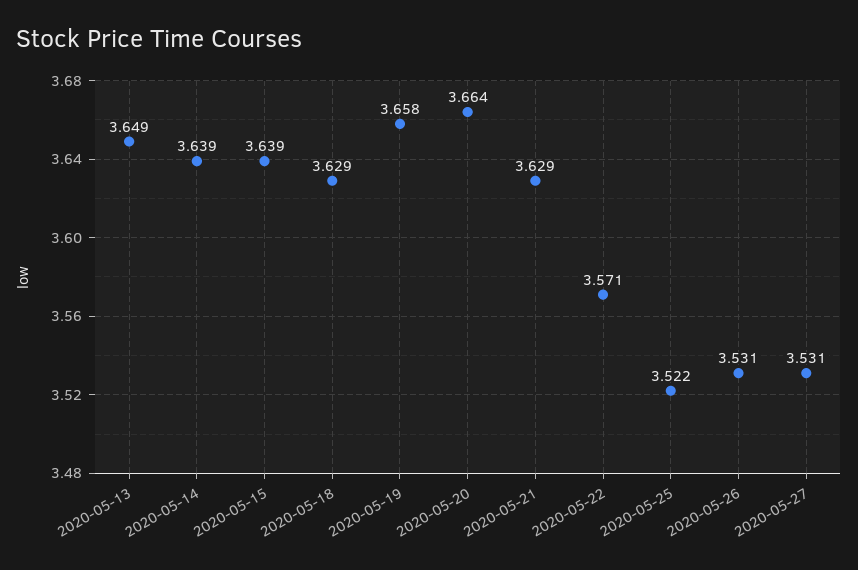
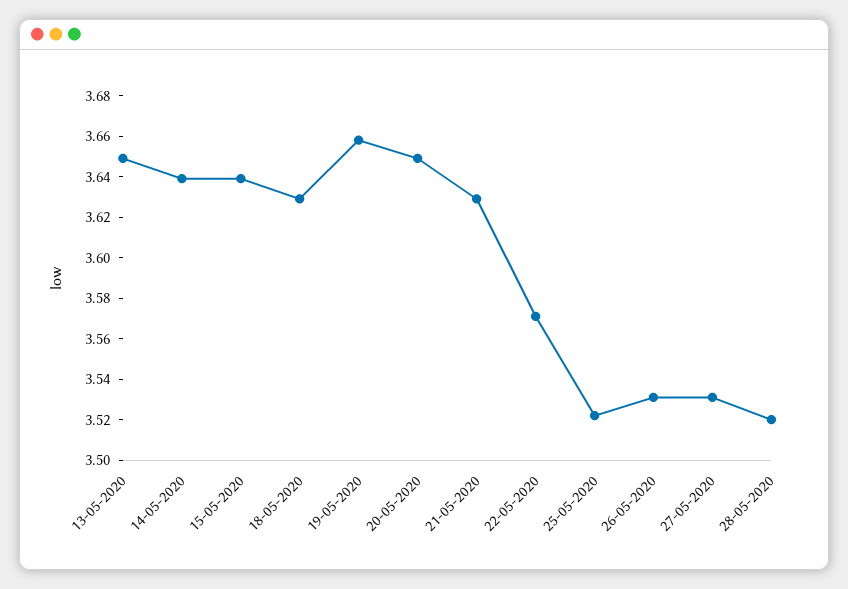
2020-05-20: 3.664 -> 3.65
28-05-2020: none -> 3.52

